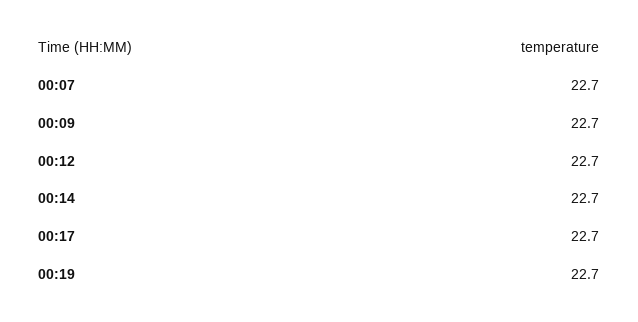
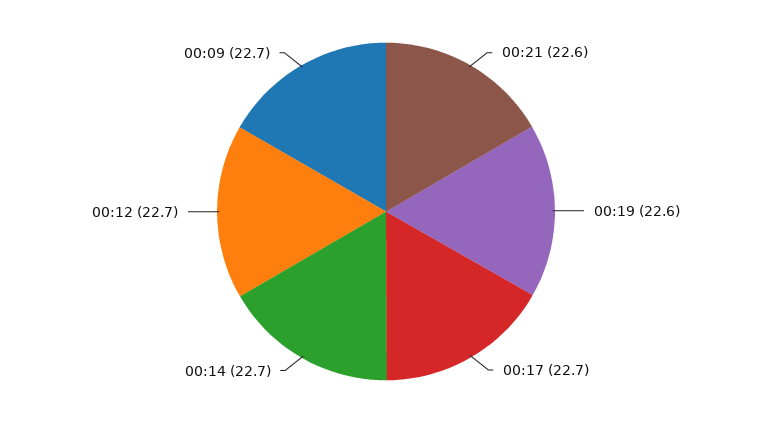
00:07: 22.7 -> none
00:19: 22.7 -> 22.6
00:21: none -> 22.6

